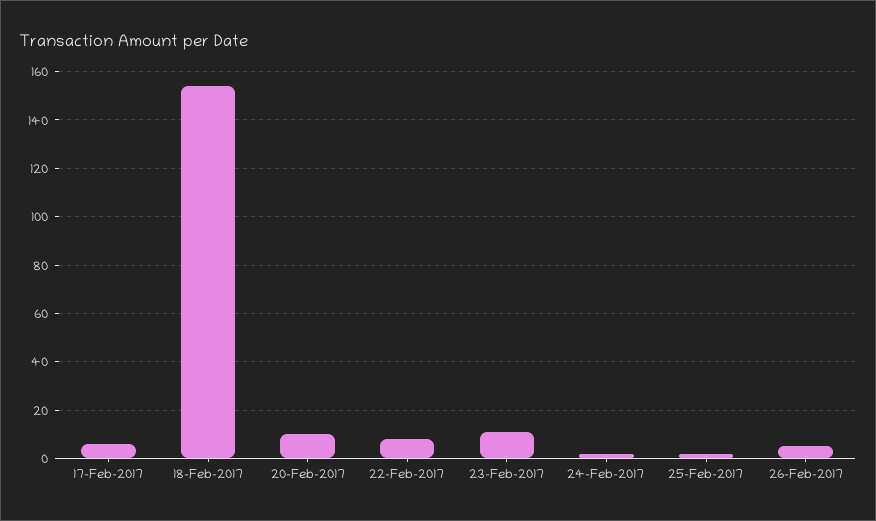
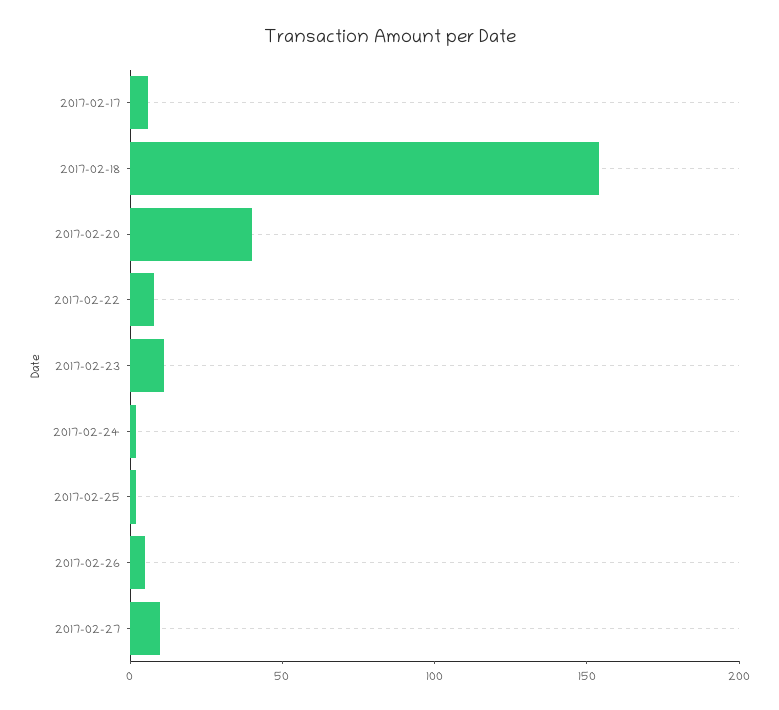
20-Feb-2017: 10 -> 40
2017-02-27: none -> 10

